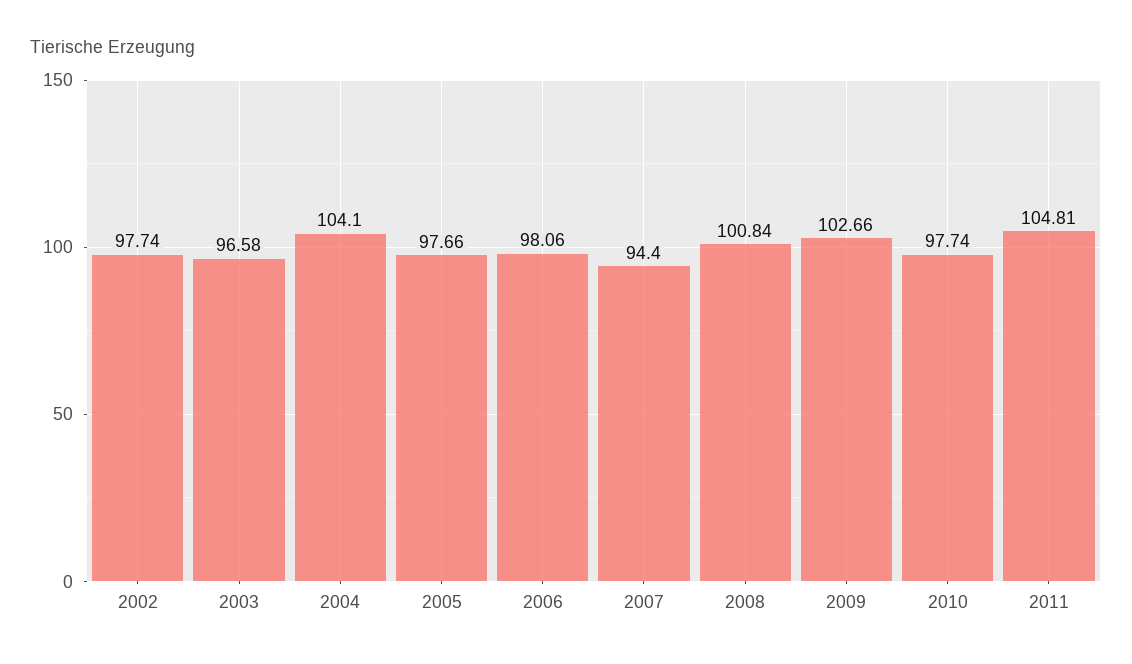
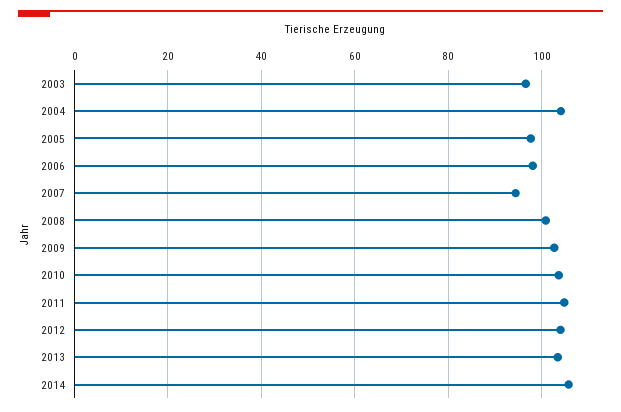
2002: 97.74 -> none
2010: 97.74 -> 104
2012: none -> 104
2013: none -> 104
2014: none -> 106

